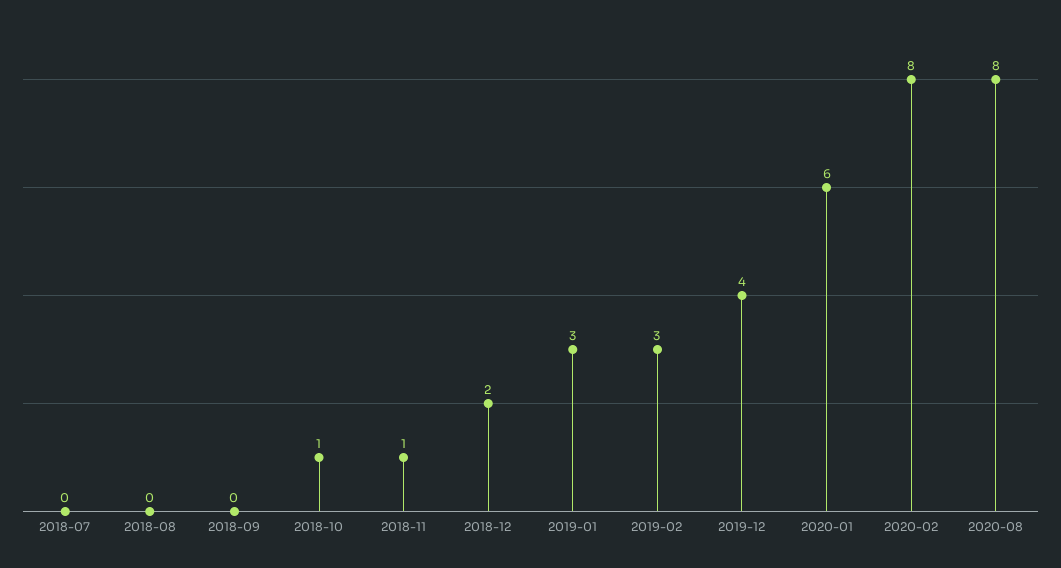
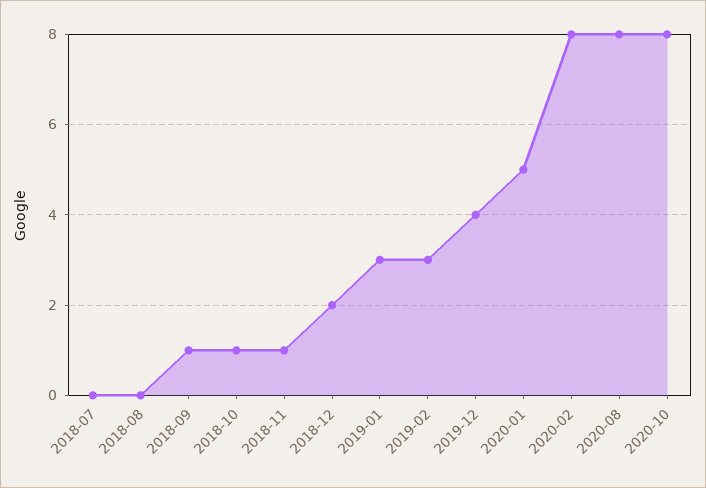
2018-09: 0 -> 1
2020-01: 6 -> 5
2020-10: none -> 8

